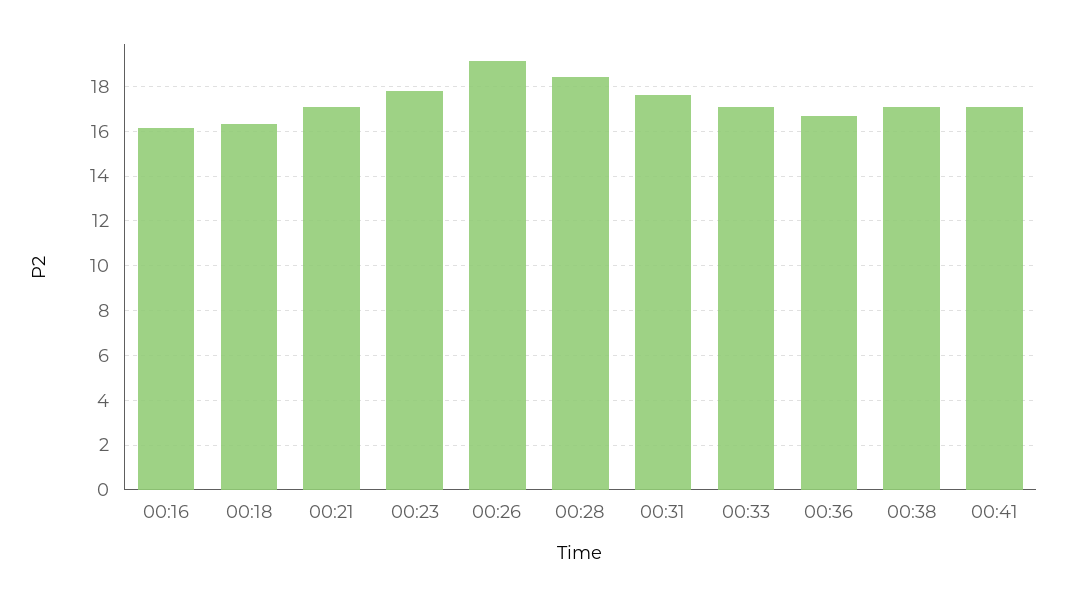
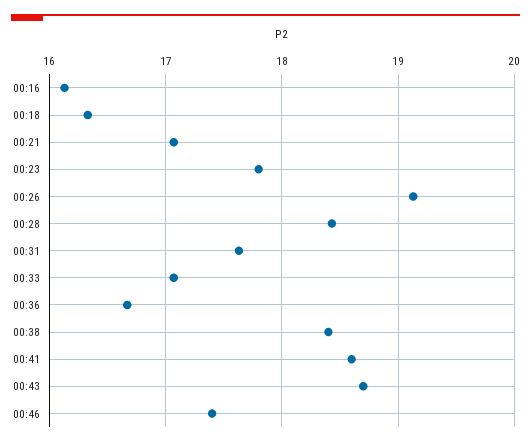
00:38: 17 -> 18.4
00:41: 17 -> 18.6
00:43: none -> 18.7
00:46: none -> 17.4

